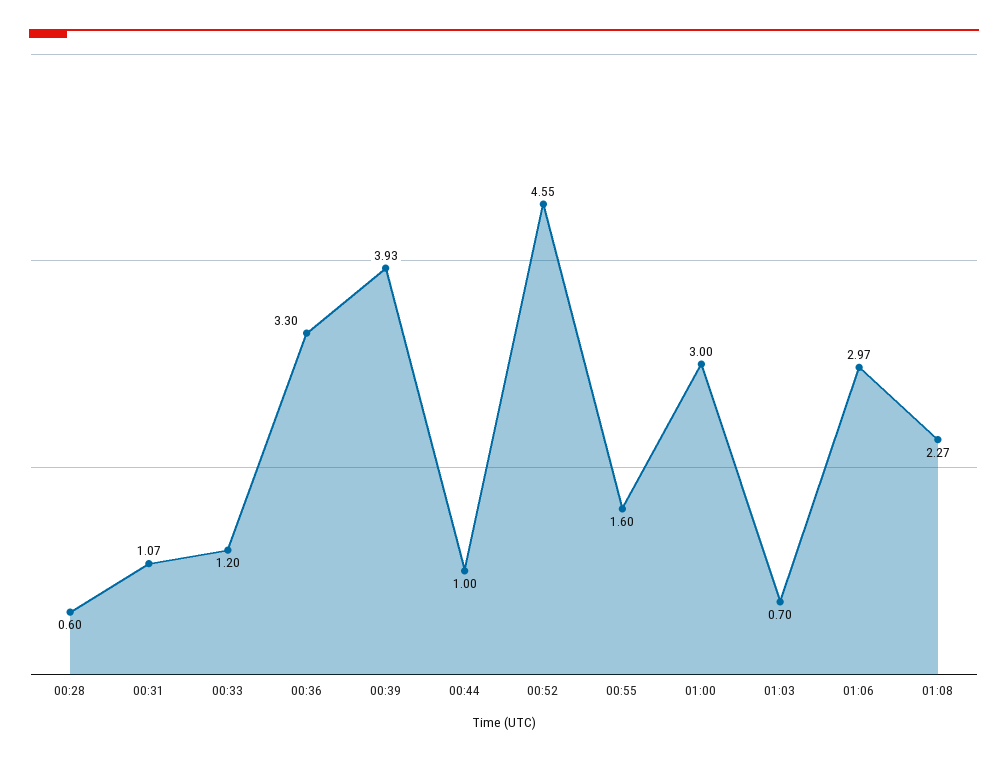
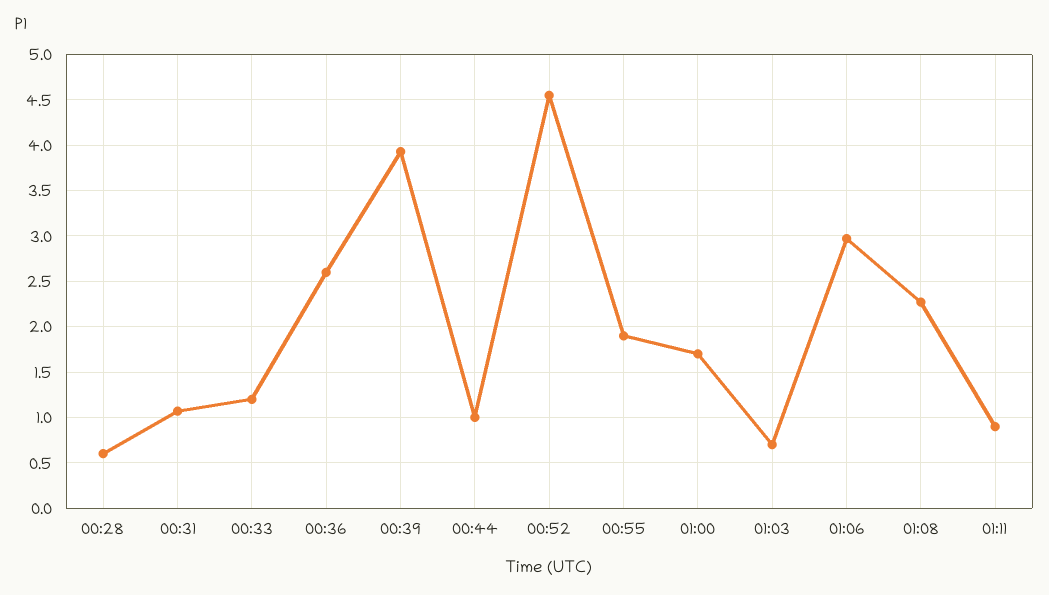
00:36: 3.3 -> 2.6
00:55: 1.6 -> 1.9
01:00: 3 -> 1.7
01:11: none -> 0.9

